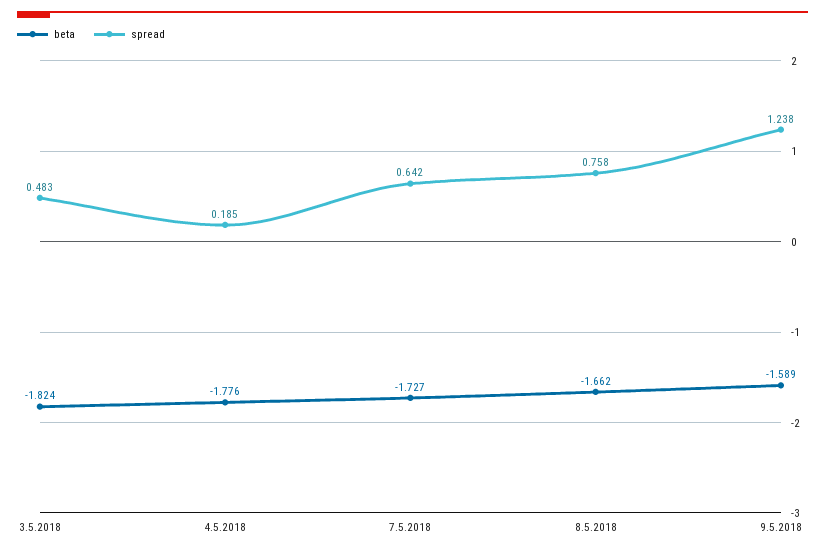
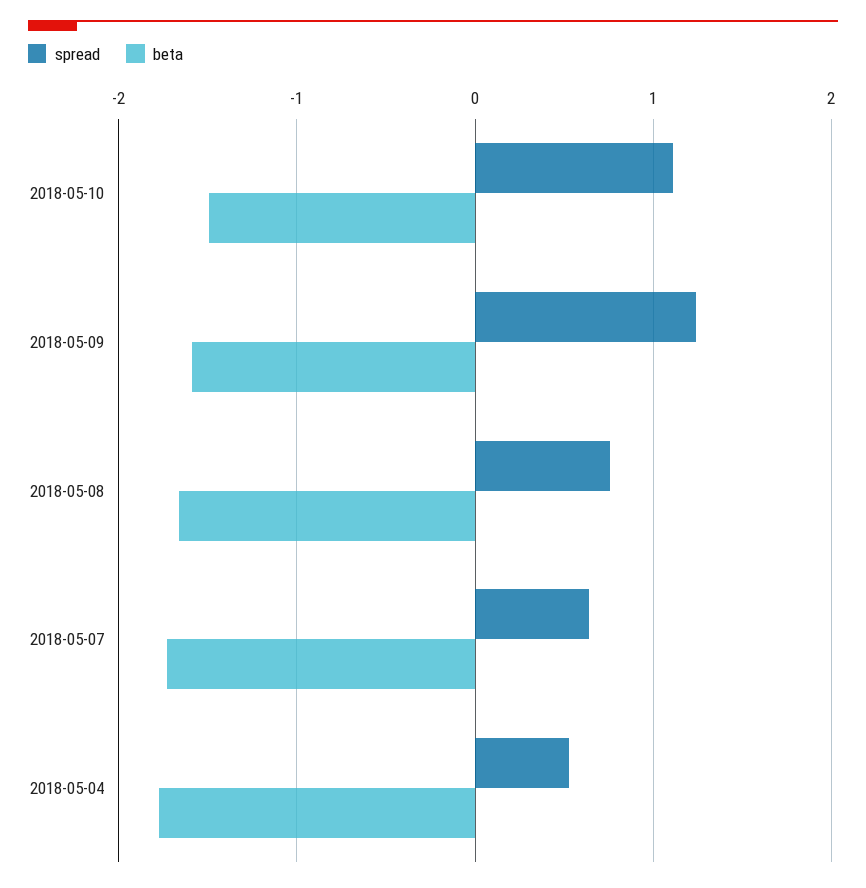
beta, 3.5.2018: -1.824 -> none
spread, 3.5.2018: 0.483 -> none
spread, 4.5.2018: 0.185 -> 0.5
spread, 2018-05-10: none -> 1.1
beta, 2018-05-10: none -> -1.5

